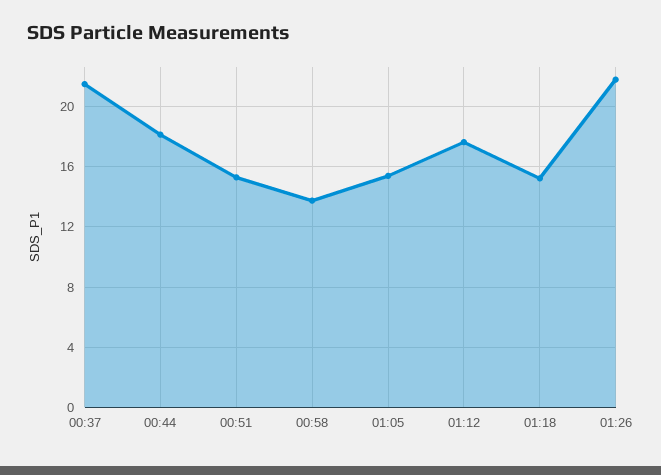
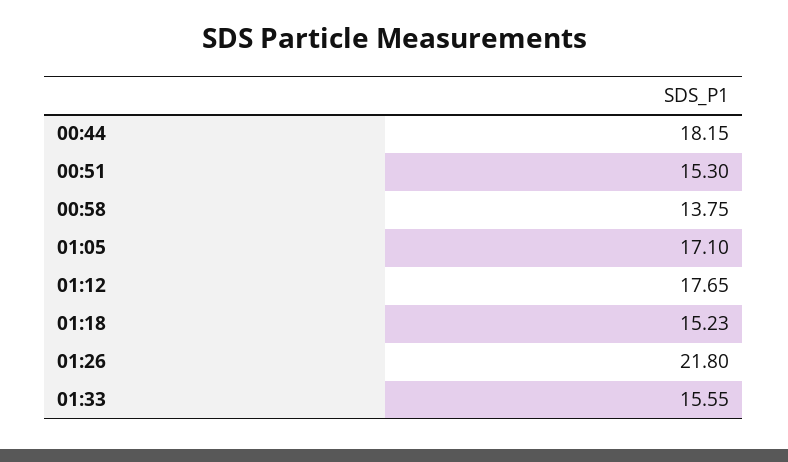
00:37: 21.5 -> none
01:05: 15.5 -> 17.1
01:33: none -> 15.55

